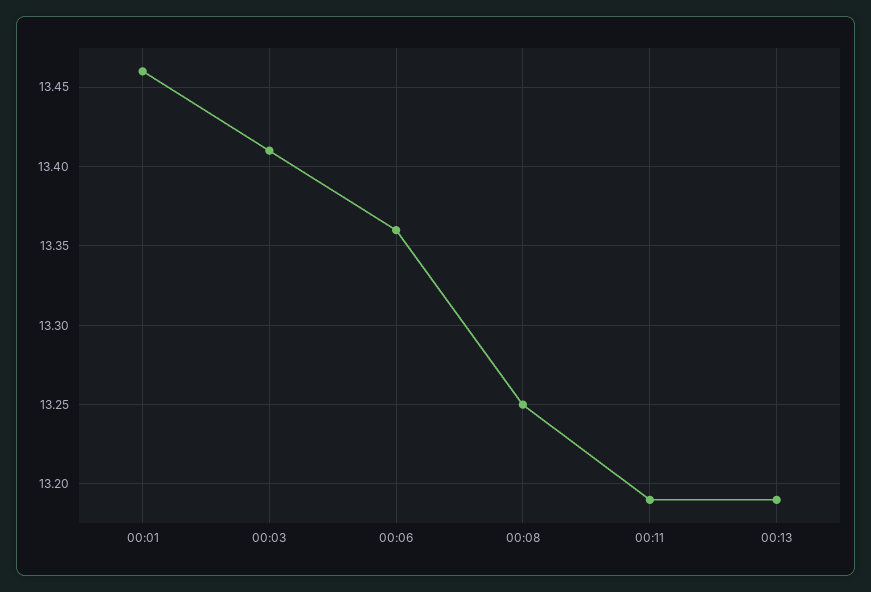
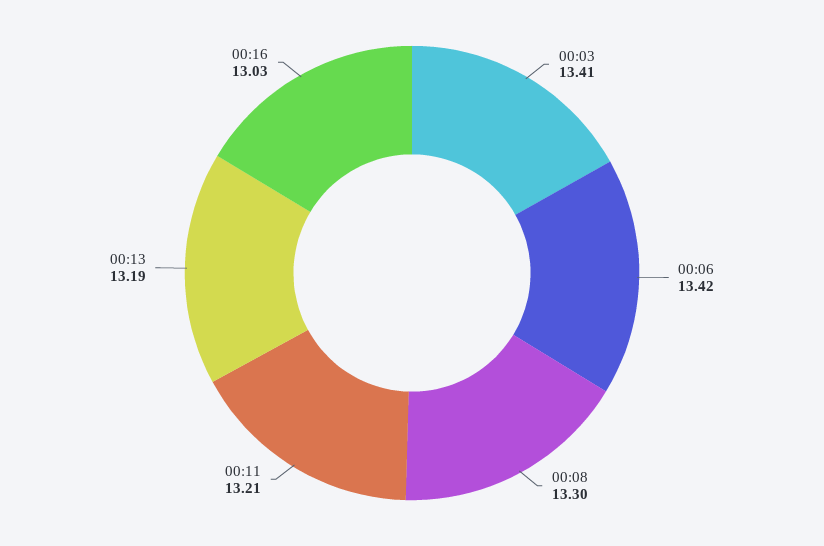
00:01: 13.46 -> none
00:06: 13.36 -> 13.42
00:08: 13.25 -> 13.3
00:11: 13.19 -> 13.21
00:16: none -> 13.03

